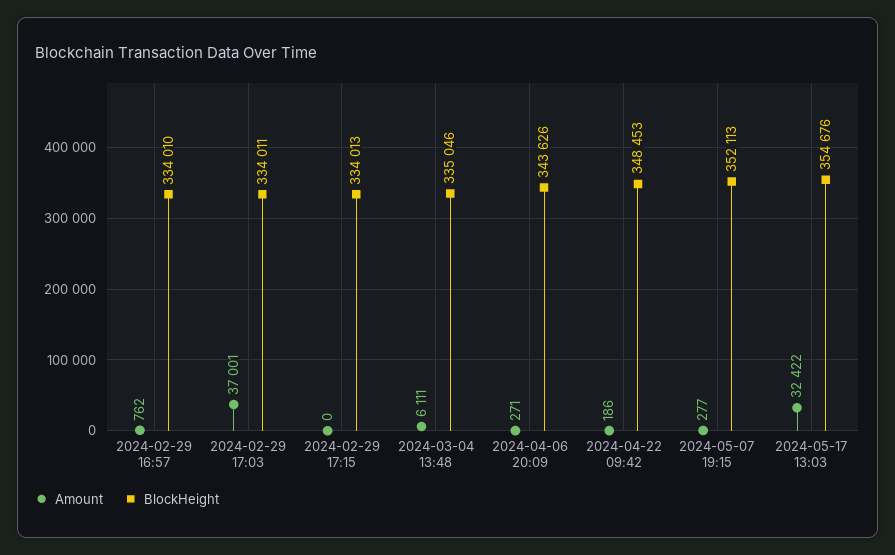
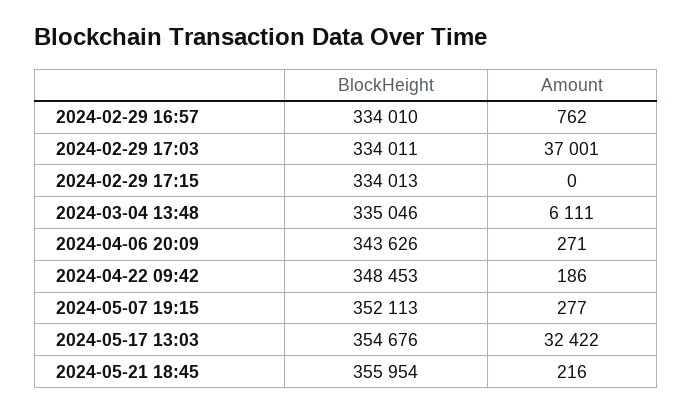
BlockHeight, 2024-05-21 18:45: none -> 355954
Amount, 2024-05-21 18:45: none -> 216

